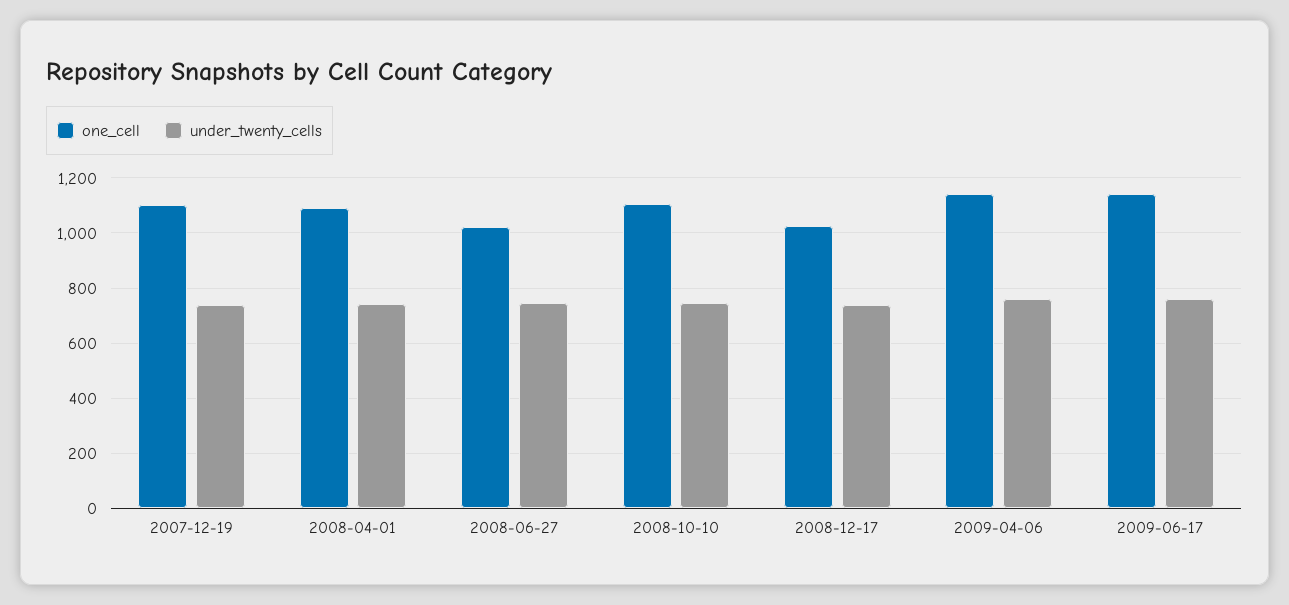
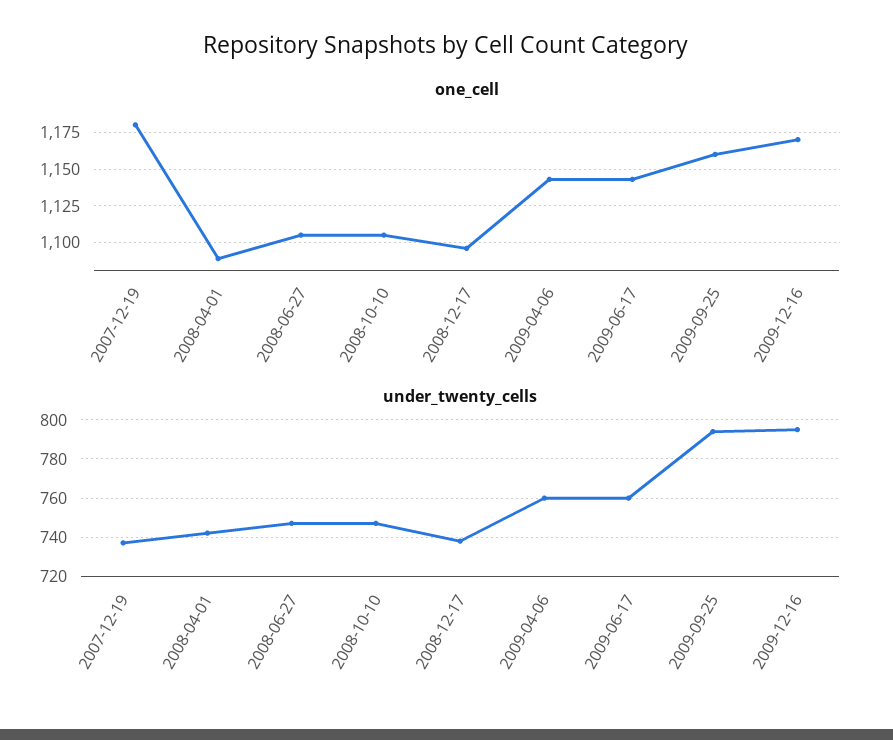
one_cell, 2007-12-19: 1100 -> 1180
one_cell, 2008-06-27: 1025 -> 1105
one_cell, 2008-12-17: 1025 -> 1095
one_cell, 2009-09-25: none -> 1160
one_cell, 2009-12-16: none -> 1170
under_twenty_cells, 2009-09-25: none -> 795
under_twenty_cells, 2009-12-16: none -> 795

